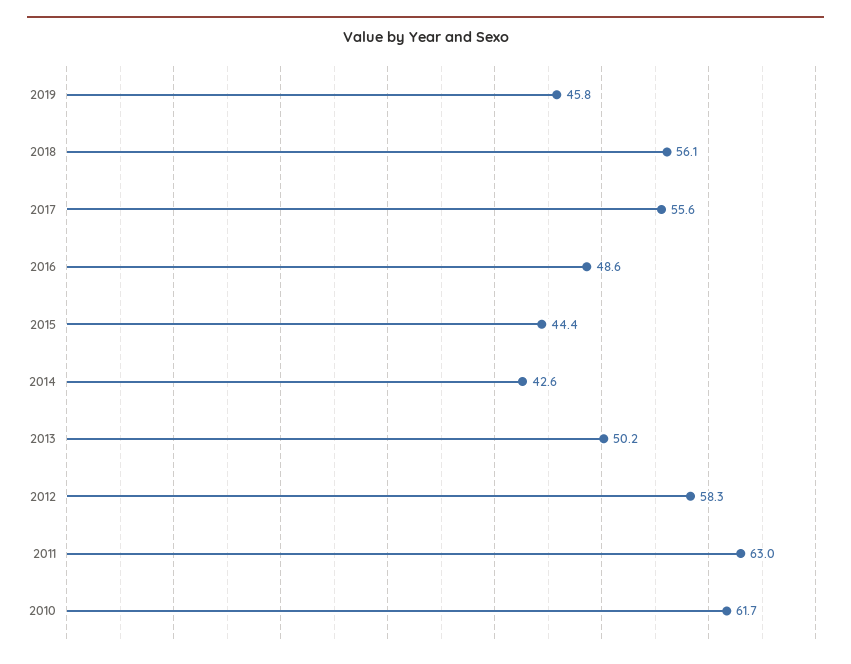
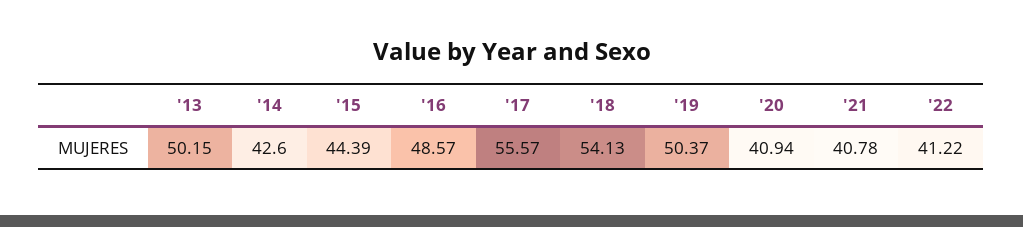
2019: 45.8 -> 50.37
2018: 56.1 -> 54.13
2012: 58.3 -> none
2011: 63 -> none
2010: 61.7 -> none
'20: none -> 40.94
'21: none -> 40.78
'22: none -> 41.22

